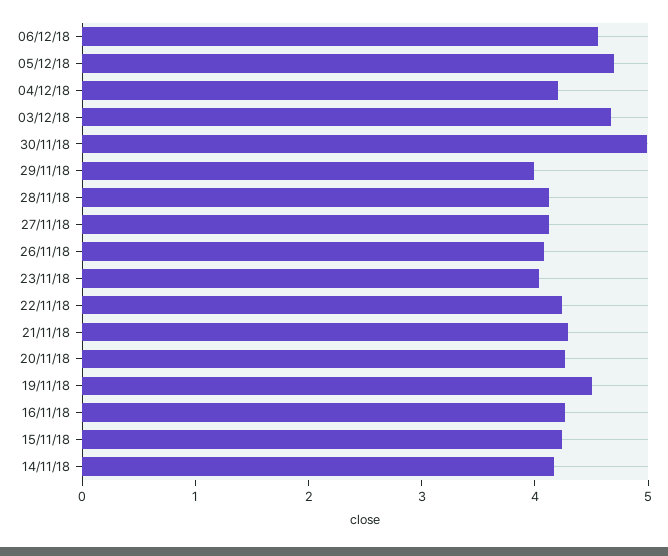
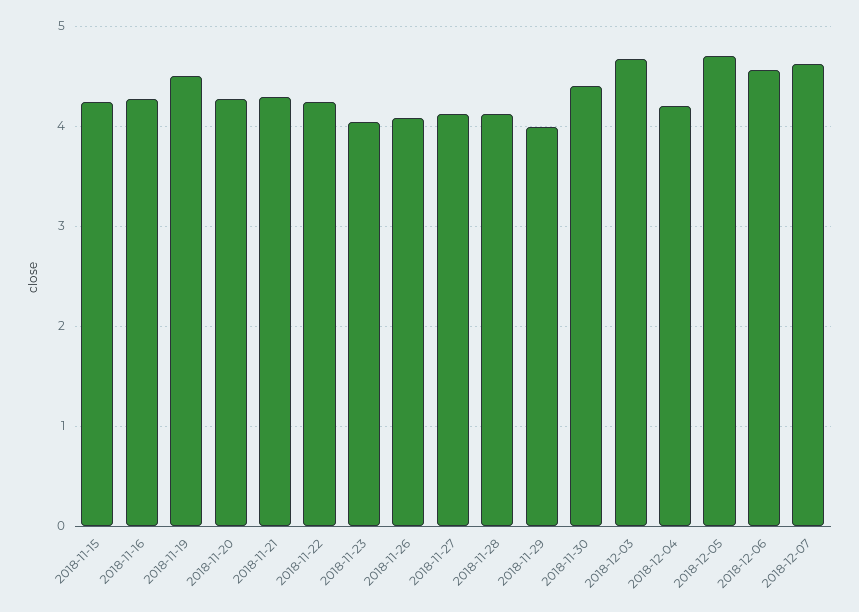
30/11/18: 5 -> 4.4
14/11/18: 4.2 -> none
2018-12-07: none -> 4.6

